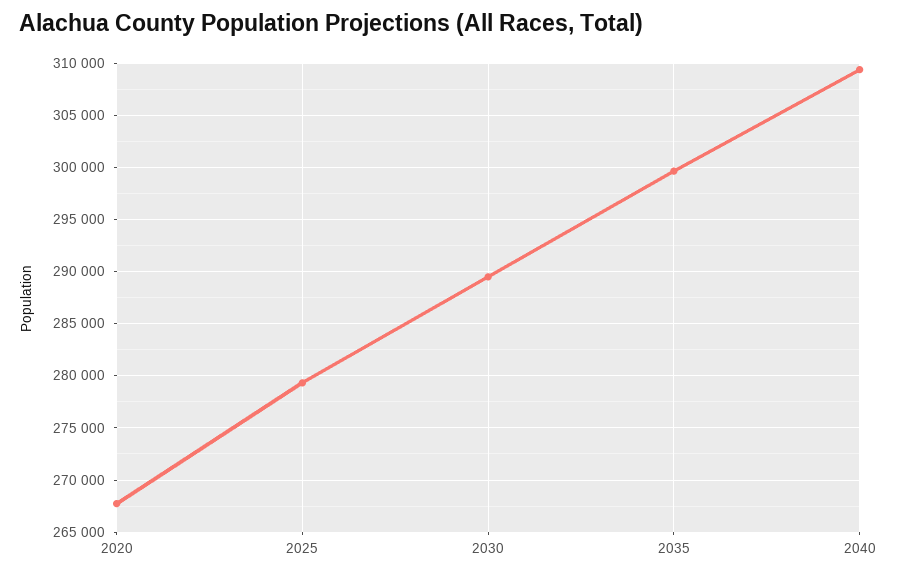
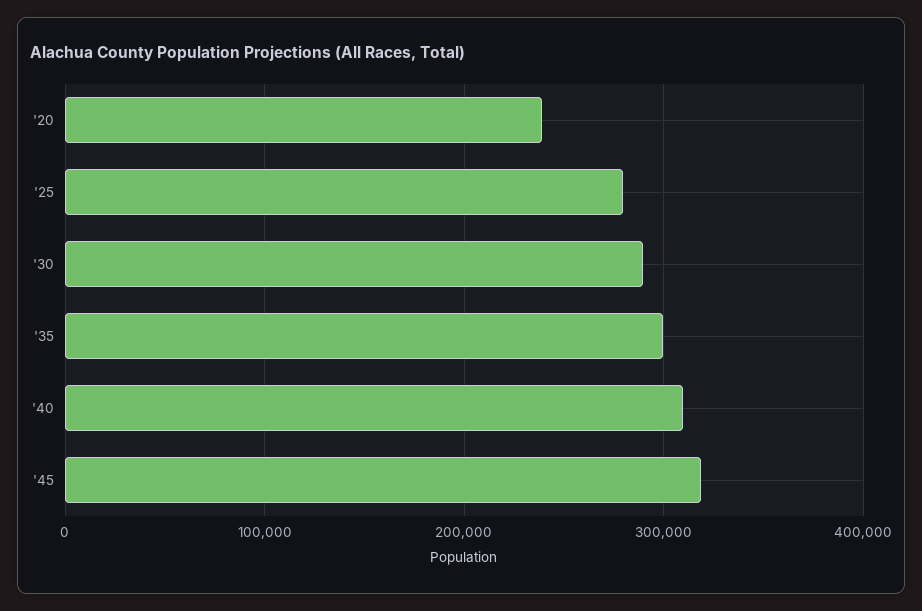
2020: 268000 -> 240000
'45: none -> 320000

